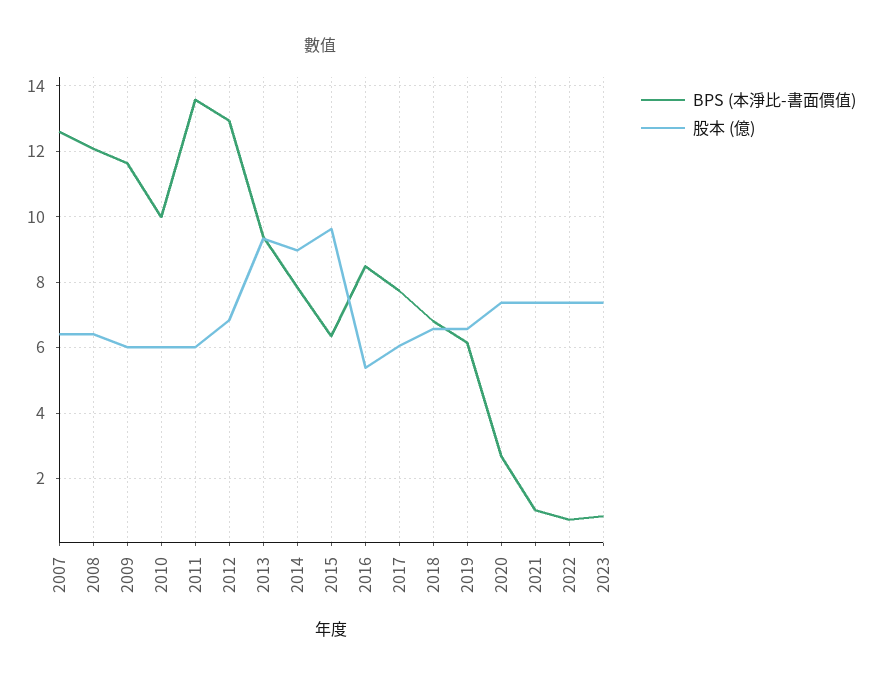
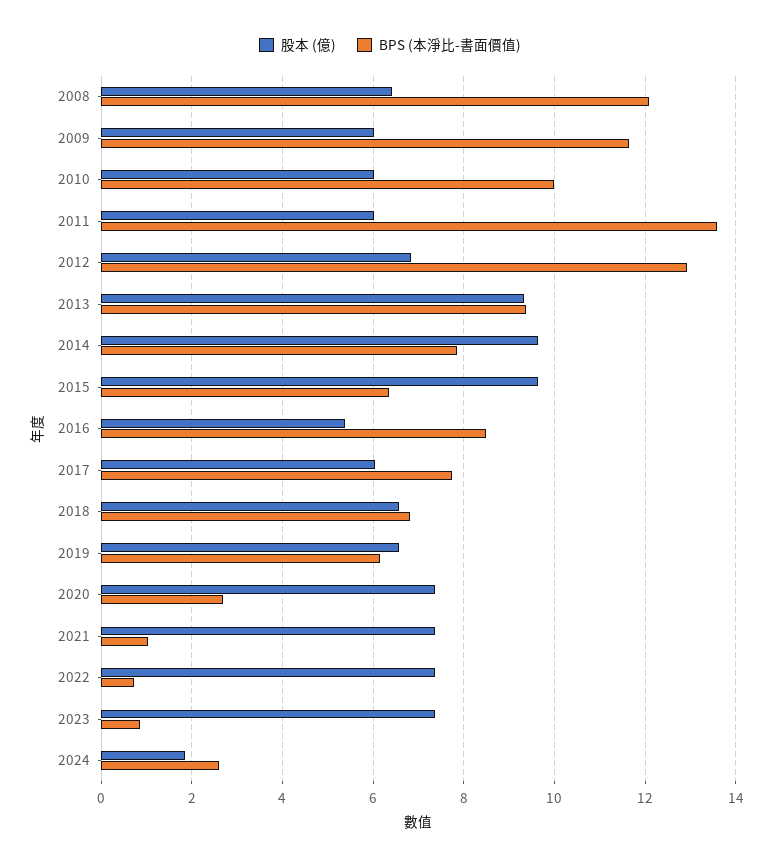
BPS (本淨比-書面價值), 2007: 12.6 -> none
股本 (億), 2007: 6.4 -> none
股本 (億), 2014: 9 -> 9.6
股本 (億), 2024: none -> 1.8
BPS (本淨比-書面價值), 2024: none -> 2.6

